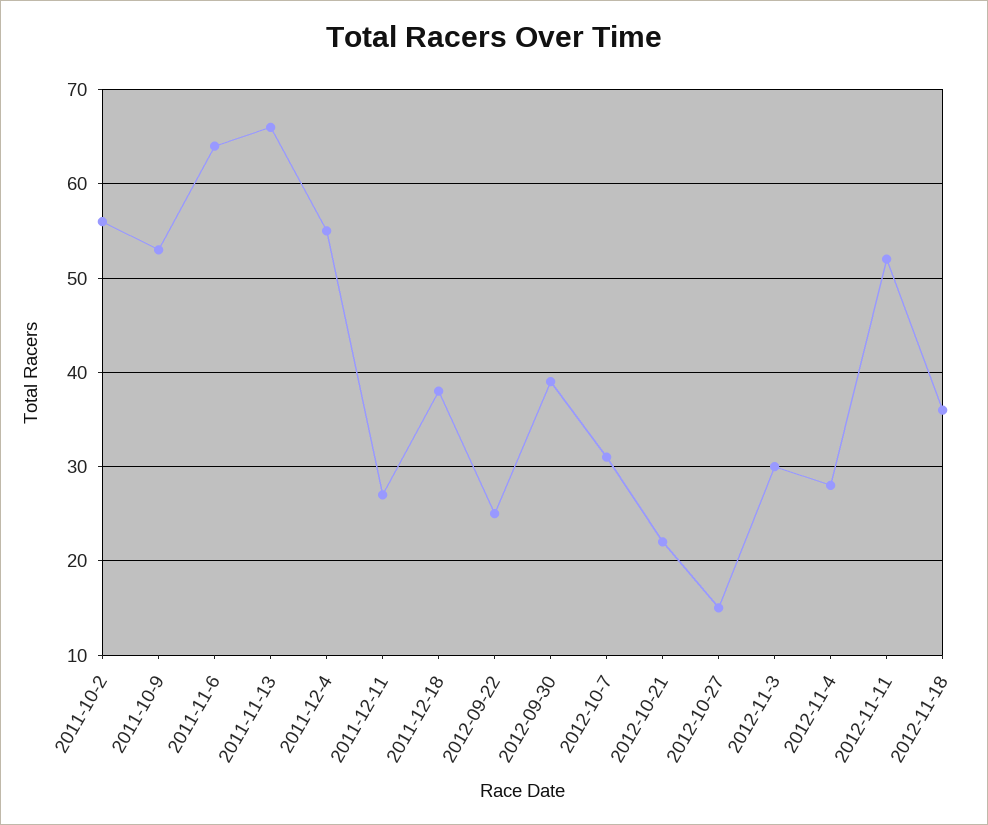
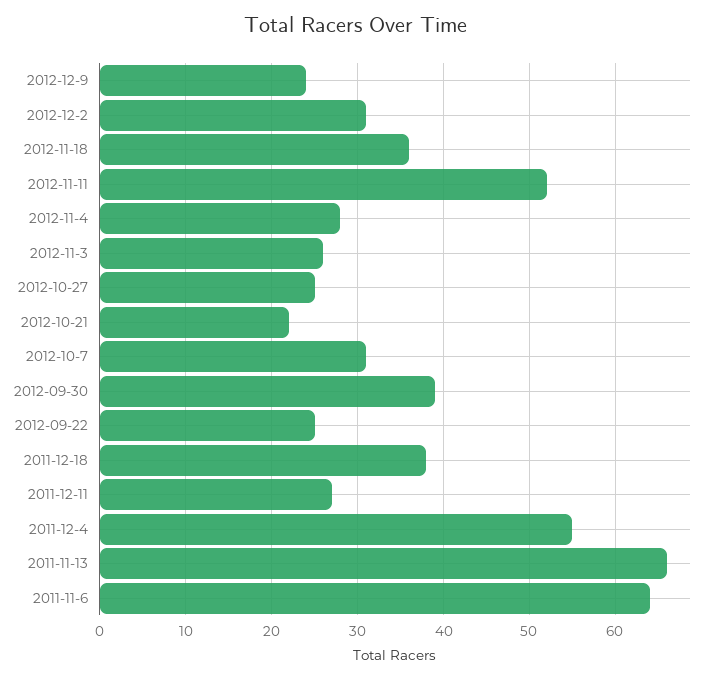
2011-10-2: 56 -> none
2011-10-9: 53 -> none
2012-10-27: 15 -> 25
2012-11-3: 30 -> 26
2012-12-9: none -> 24
2012-12-2: none -> 31

